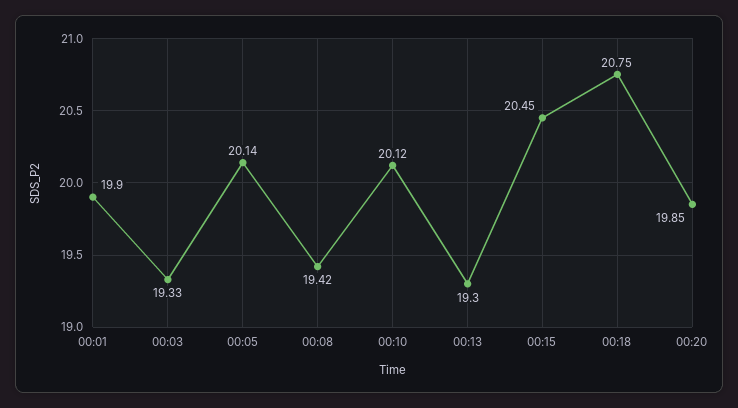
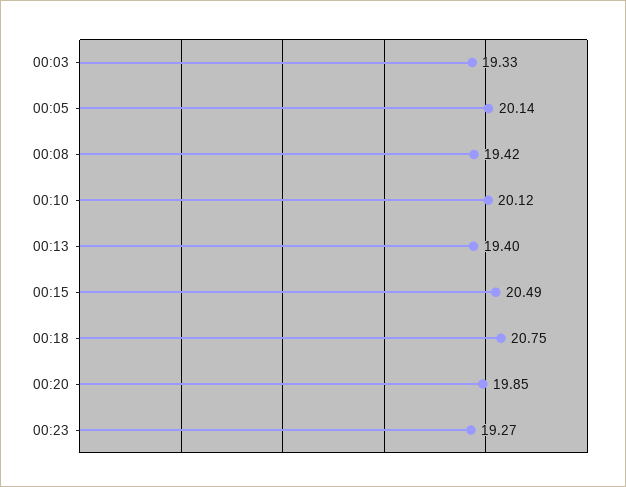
00:01: 19.9 -> none
00:13: 19.3 -> 19.4
00:15: 20.45 -> 20.49
00:23: none -> 19.27

